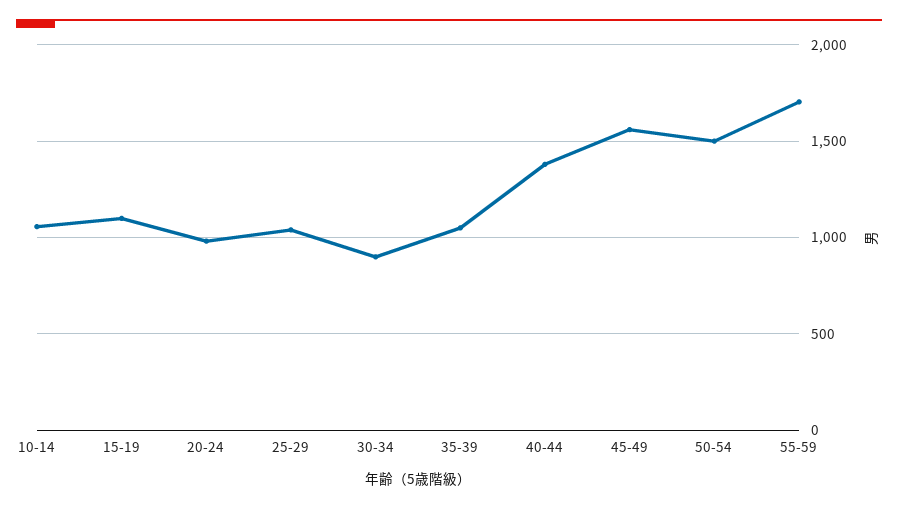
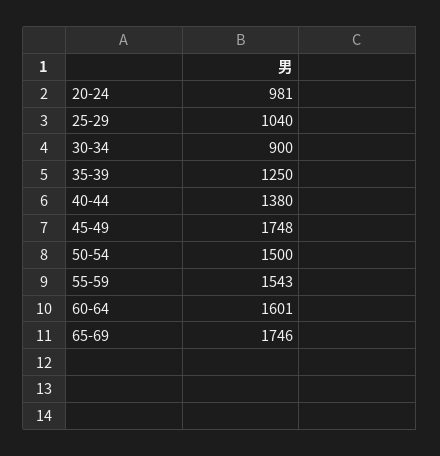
10-14: 1050 -> none
15-19: 1100 -> none
35-39: 1050 -> 1250
45-49: 1550 -> 1748
55-59: 1700 -> 1543
60-64: none -> 1601
65-69: none -> 1746

